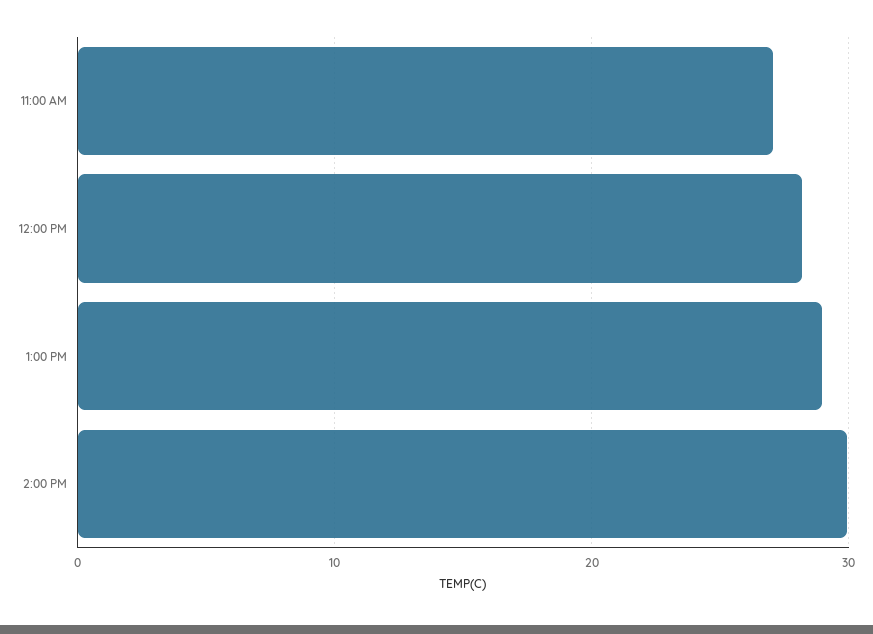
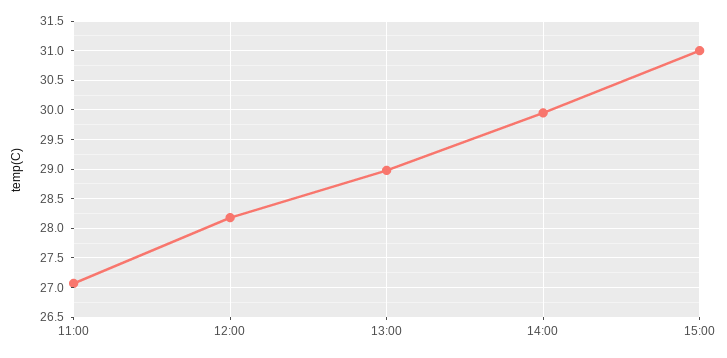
15:00: none -> 31

